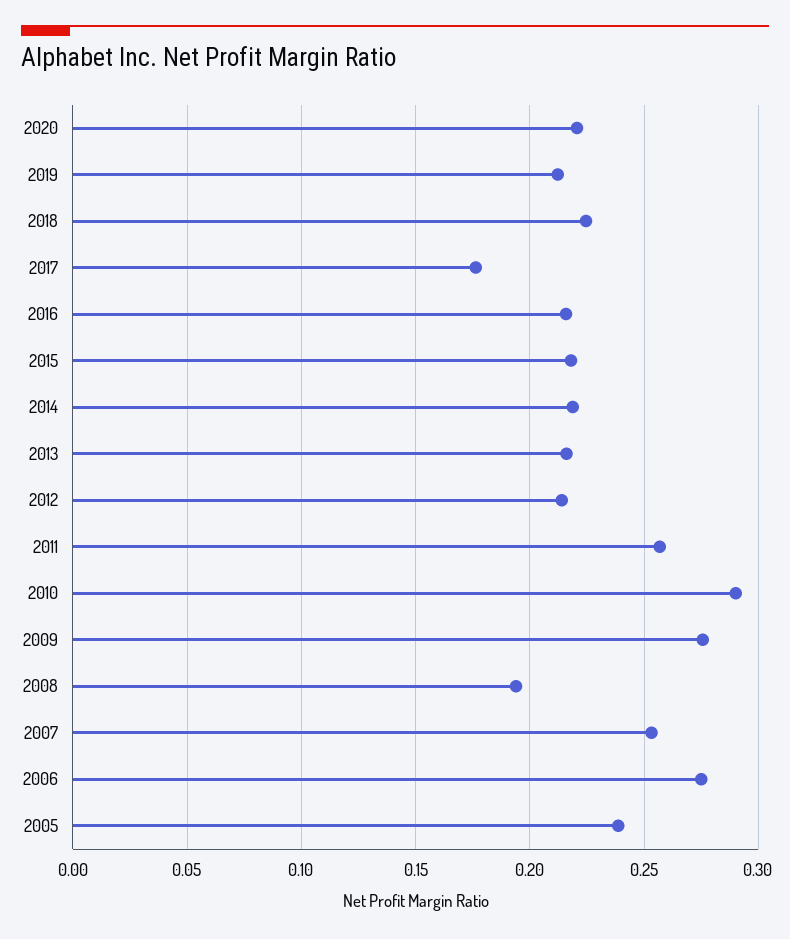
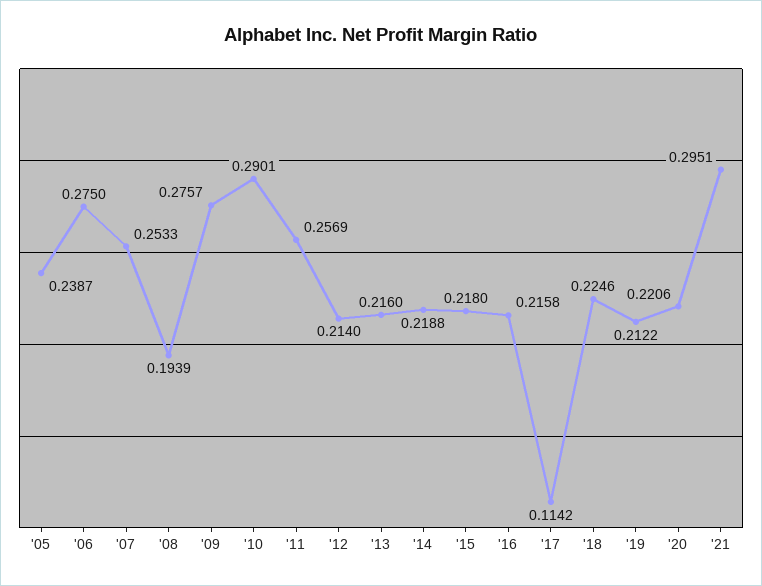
2017: 0.175 -> 0.1142
'21: none -> 0.2951

